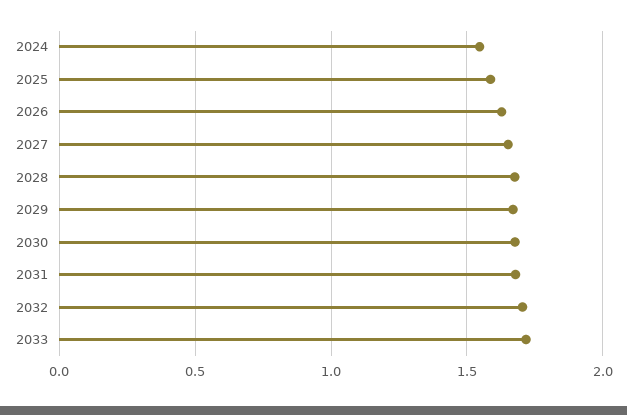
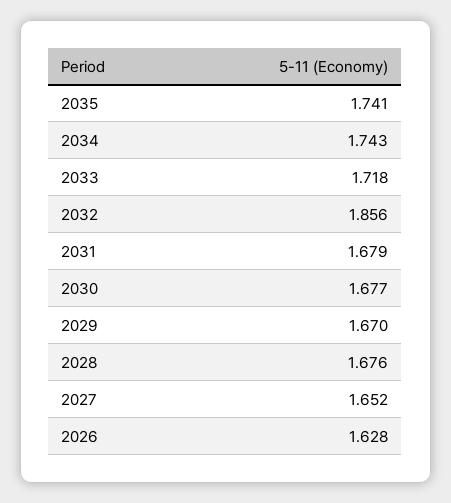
2024: 1.55 -> none
2025: 1.6 -> none
2032: 1.7 -> 1.856
2035: none -> 1.741
2034: none -> 1.743

